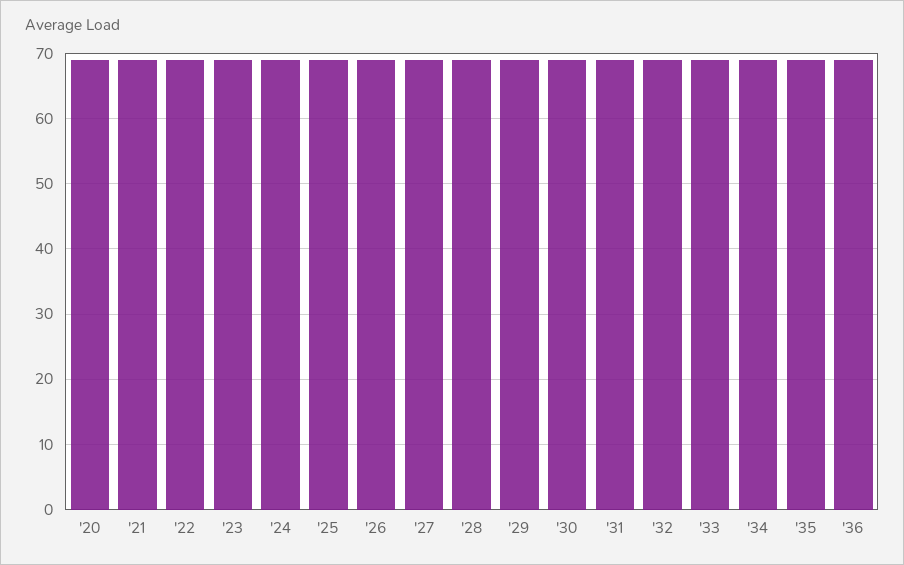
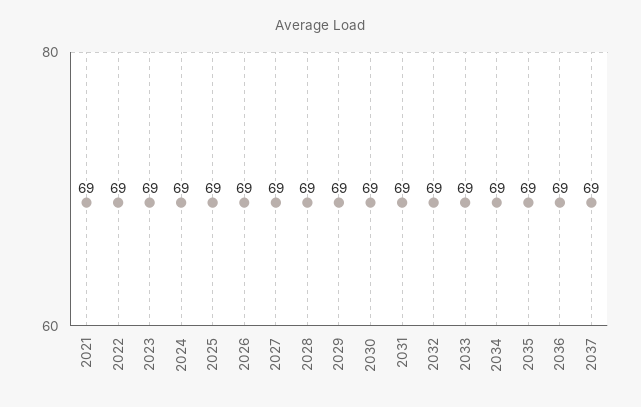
'20: 69 -> none
2037: none -> 69

